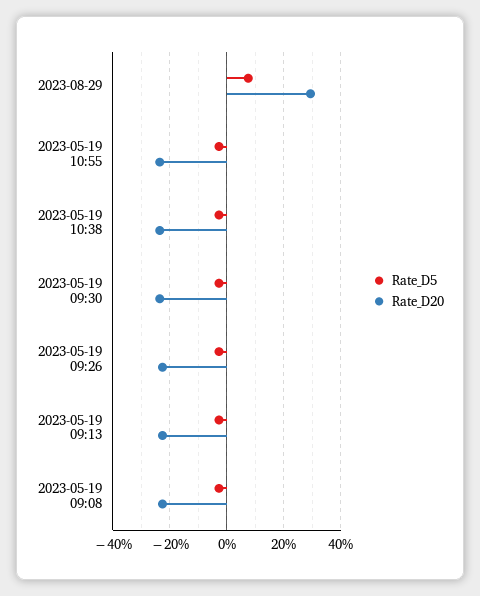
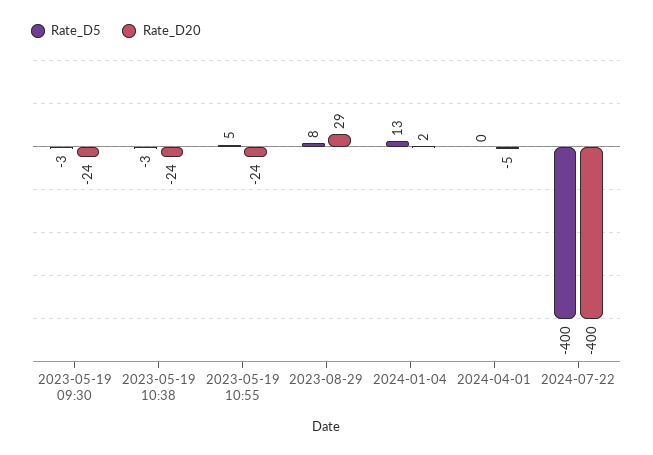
Rate_D5, 2023-05-19 10:55: -2.5 -> 5
Rate_D5, 2023-05-19 09:26: -2.5 -> none
Rate_D20, 2023-05-19 09:26: -22.5 -> none
Rate_D5, 2023-05-19 09:13: -2.5 -> none
Rate_D20, 2023-05-19 09:13: -22.5 -> none
Rate_D5, 2023-05-19 09:08: -2.5 -> none
Rate_D20, 2023-05-19 09:08: -22.5 -> none
Rate_D5, 2024-01-04: none -> 13
Rate_D20, 2024-01-04: none -> 2
Rate_D5, 2024-04-01: none -> 0
Rate_D20, 2024-04-01: none -> -5
Rate_D5, 2024-07-22: none -> -400
Rate_D20, 2024-07-22: none -> -400

